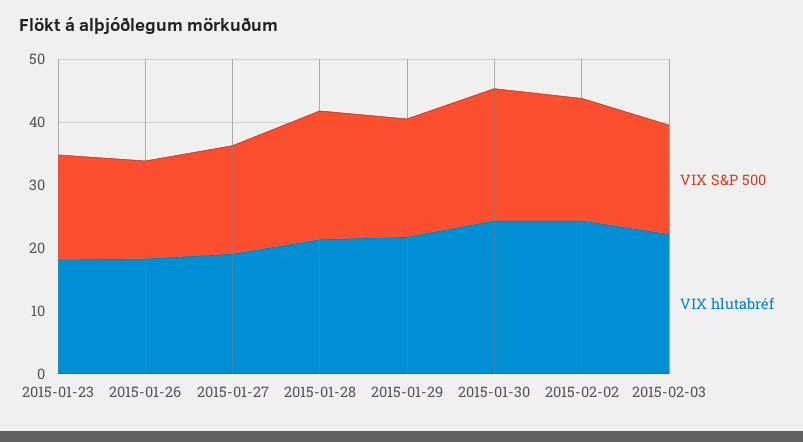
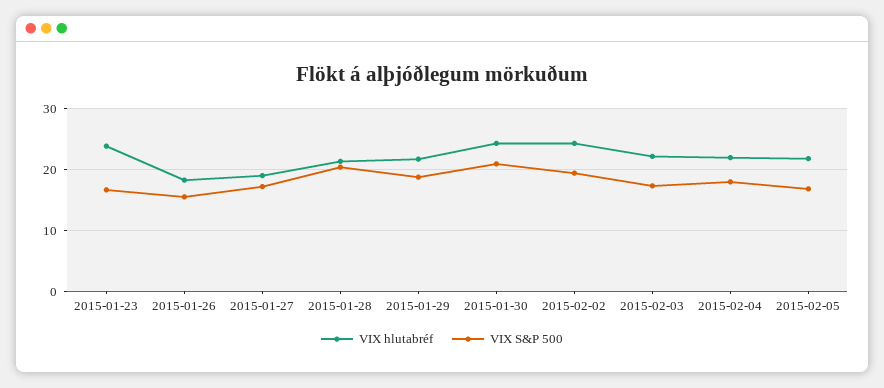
VIX hlutabréf, 2015-01-23: 18 -> 24
VIX hlutabréf, 2015-02-04: none -> 22
VIX S&P 500, 2015-02-04: none -> 18
VIX hlutabréf, 2015-02-05: none -> 22
VIX S&P 500, 2015-02-05: none -> 17

